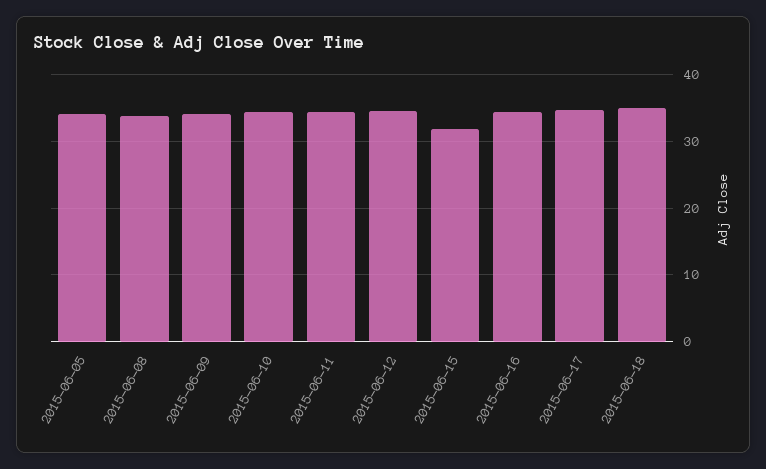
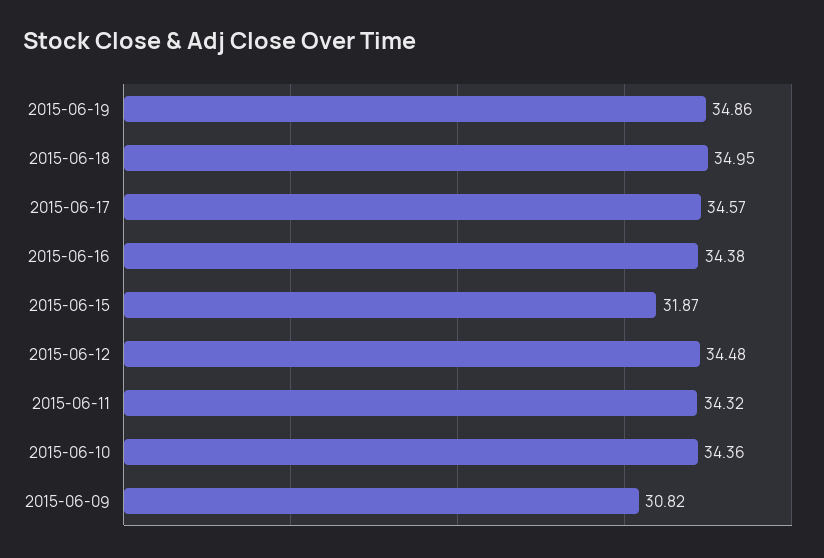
2015-06-05: 34 -> none
2015-06-08: 34 -> none
2015-06-09: 34 -> 30.82
2015-06-19: none -> 34.86

